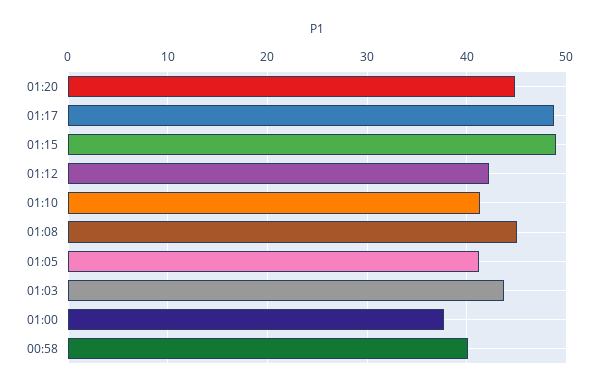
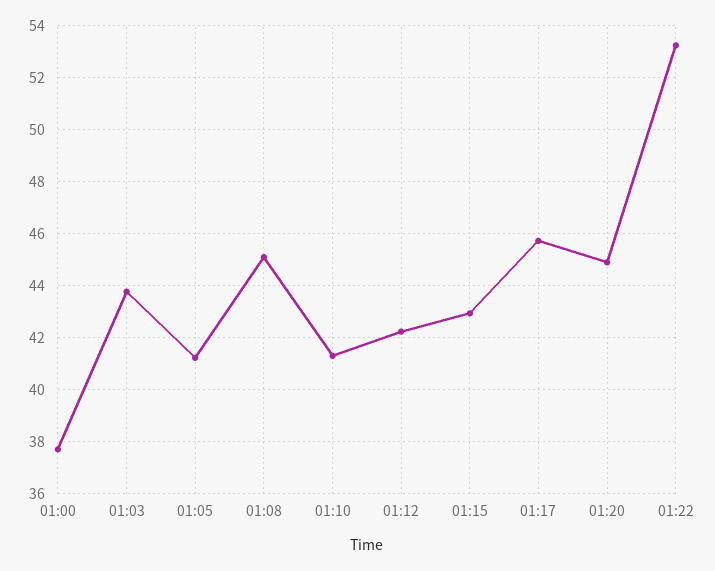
01:17: 49 -> 45.75
01:15: 49 -> 43
00:58: 40 -> none
01:22: none -> 53.25

